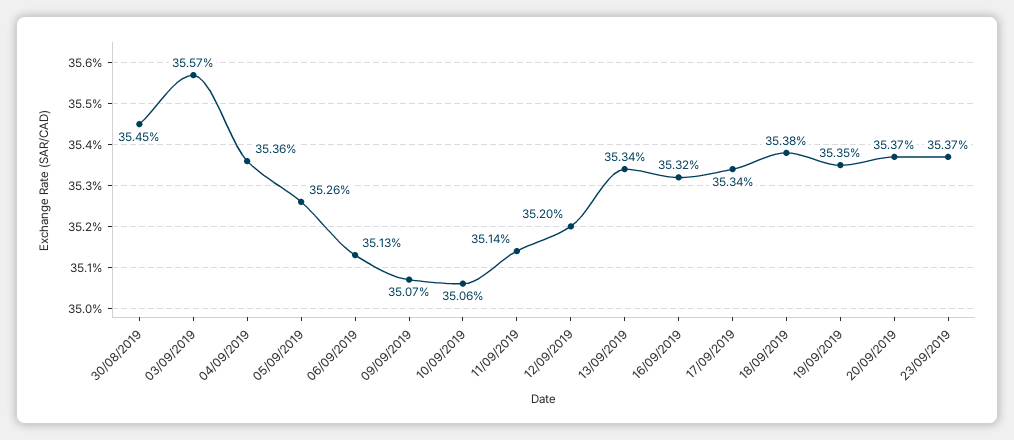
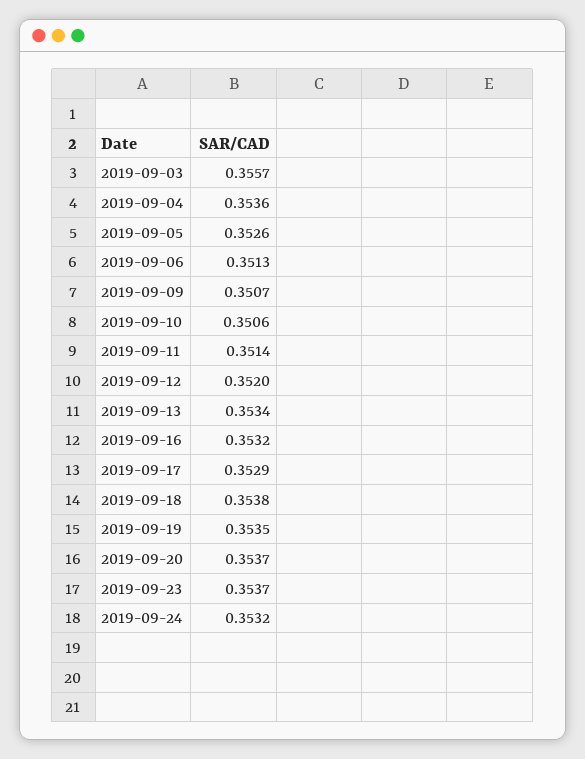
30/08/2019: 0.3545 -> none
17/09/2019: 0.3534 -> 0.3529
2019-09-24: none -> 0.3532

